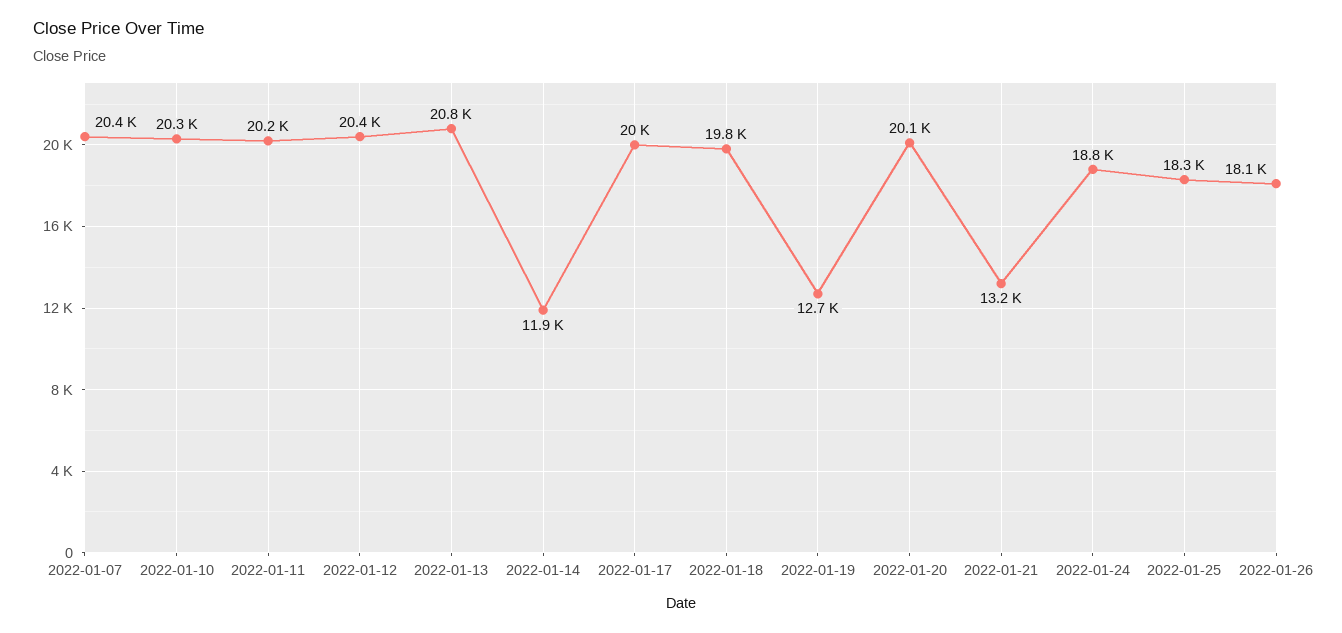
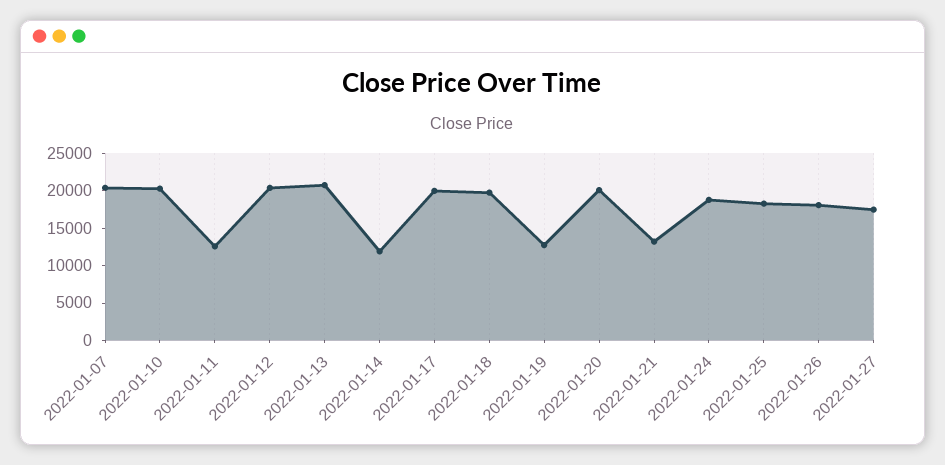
2022-01-11: 20200 -> 12500
2022-01-27: none -> 17500

